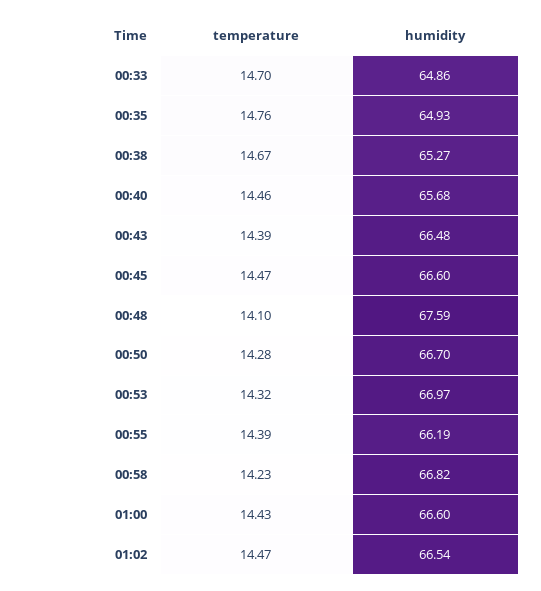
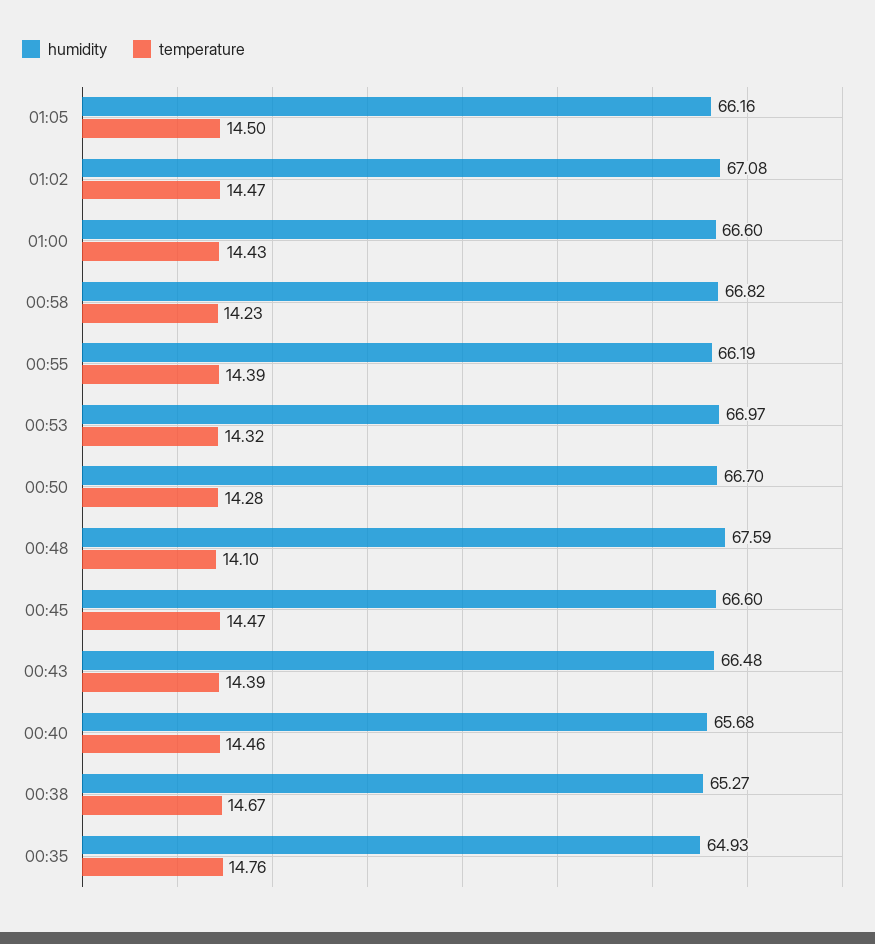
temperature, 00:33: 14.7 -> none
humidity, 00:33: 64.86 -> none
humidity, 01:02: 66.54 -> 67.08
humidity, 01:05: none -> 66.16
temperature, 01:05: none -> 14.5

